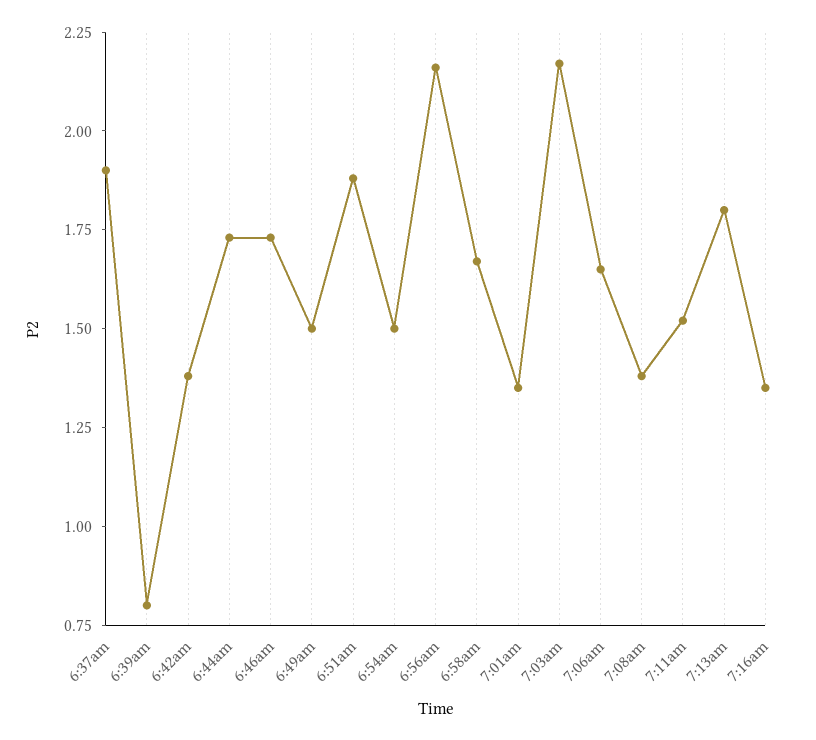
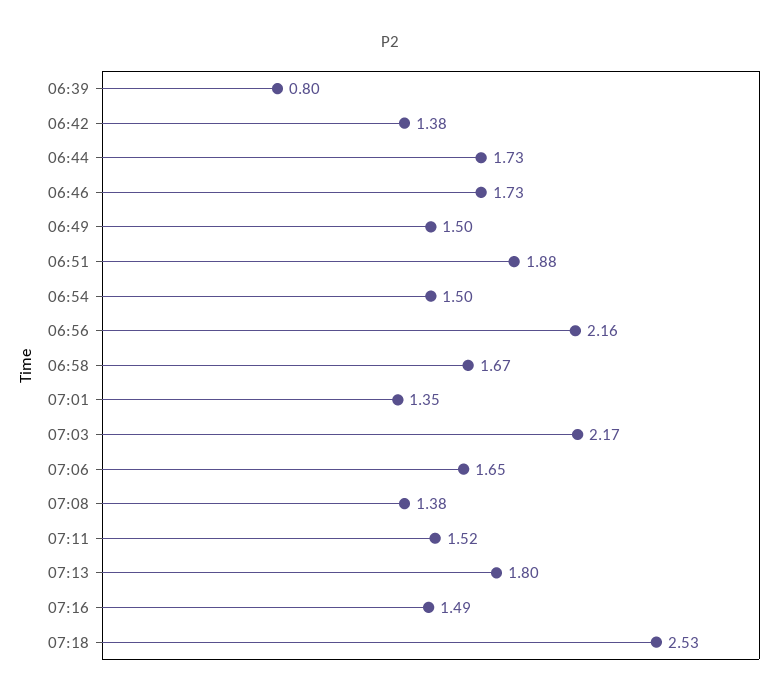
6:37am: 1.9 -> none
7:16am: 1.35 -> 1.49
07:18: none -> 2.53

